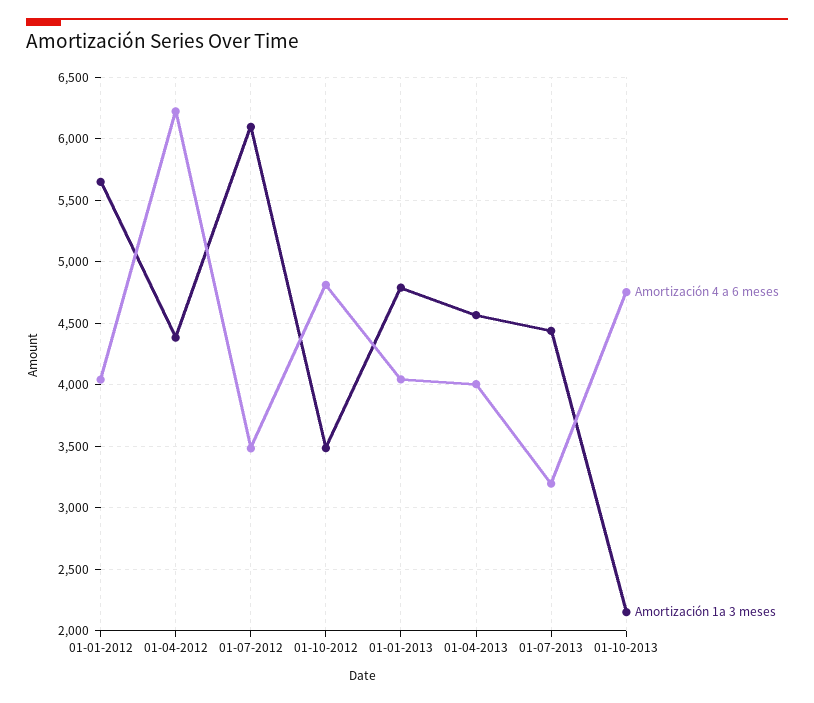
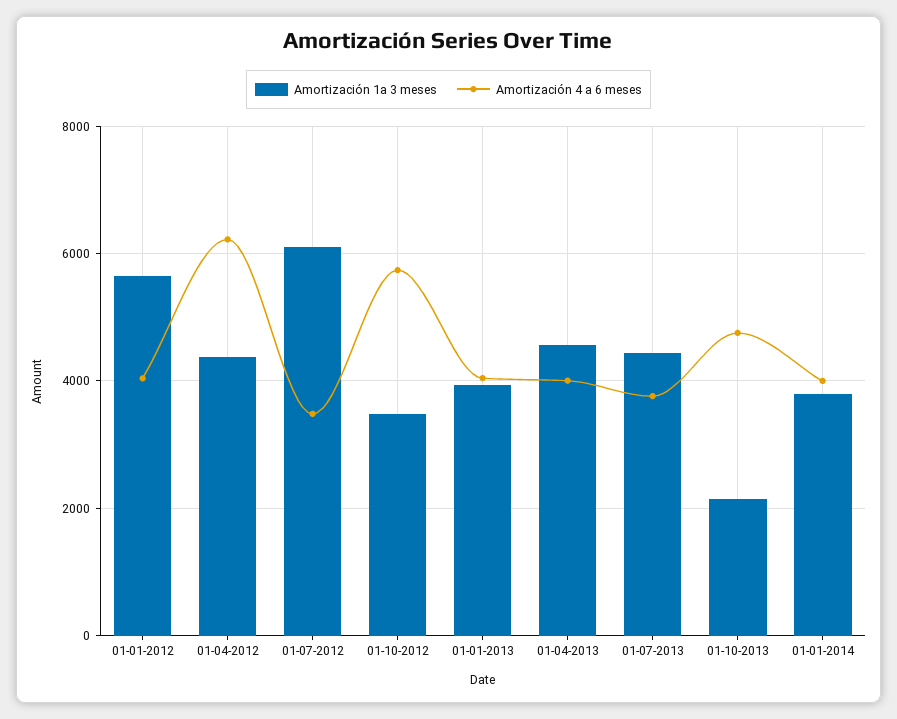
Amortización 4 a 6 meses, 01-10-2012: 4800 -> 5800
Amortización 1a 3 meses, 01-01-2013: 4800 -> 4000
Amortización 4 a 6 meses, 01-07-2013: 3200 -> 3800
Amortización 1a 3 meses, 01-01-2014: none -> 3800
Amortización 4 a 6 meses, 01-01-2014: none -> 4000

